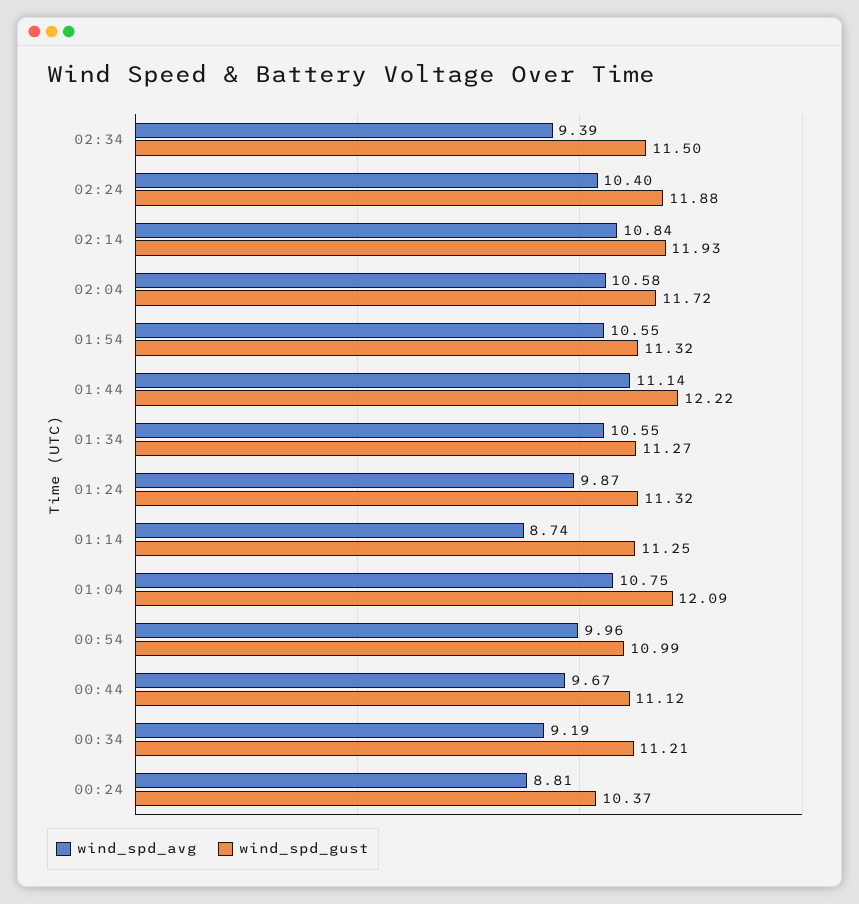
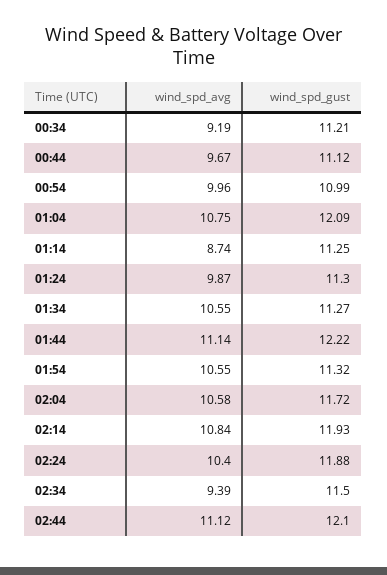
wind_spd_gust, 01:24: 11.32 -> 11.3
wind_spd_avg, 00:24: 8.81 -> none
wind_spd_gust, 00:24: 10.37 -> none
wind_spd_avg, 02:44: none -> 11.12
wind_spd_gust, 02:44: none -> 12.1

